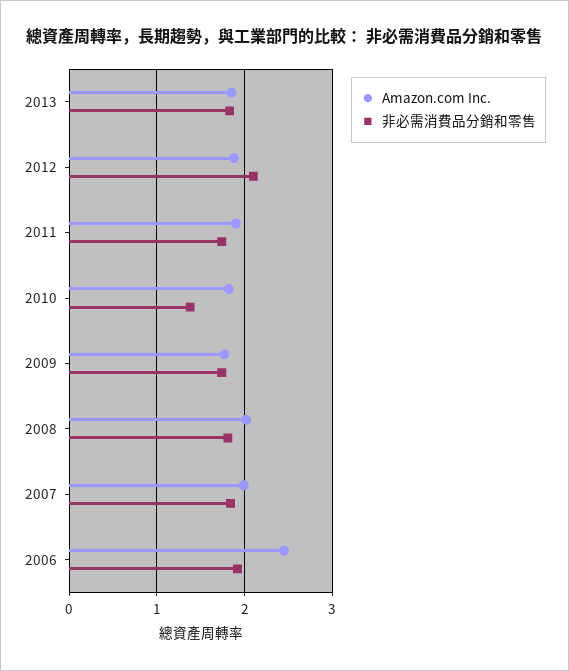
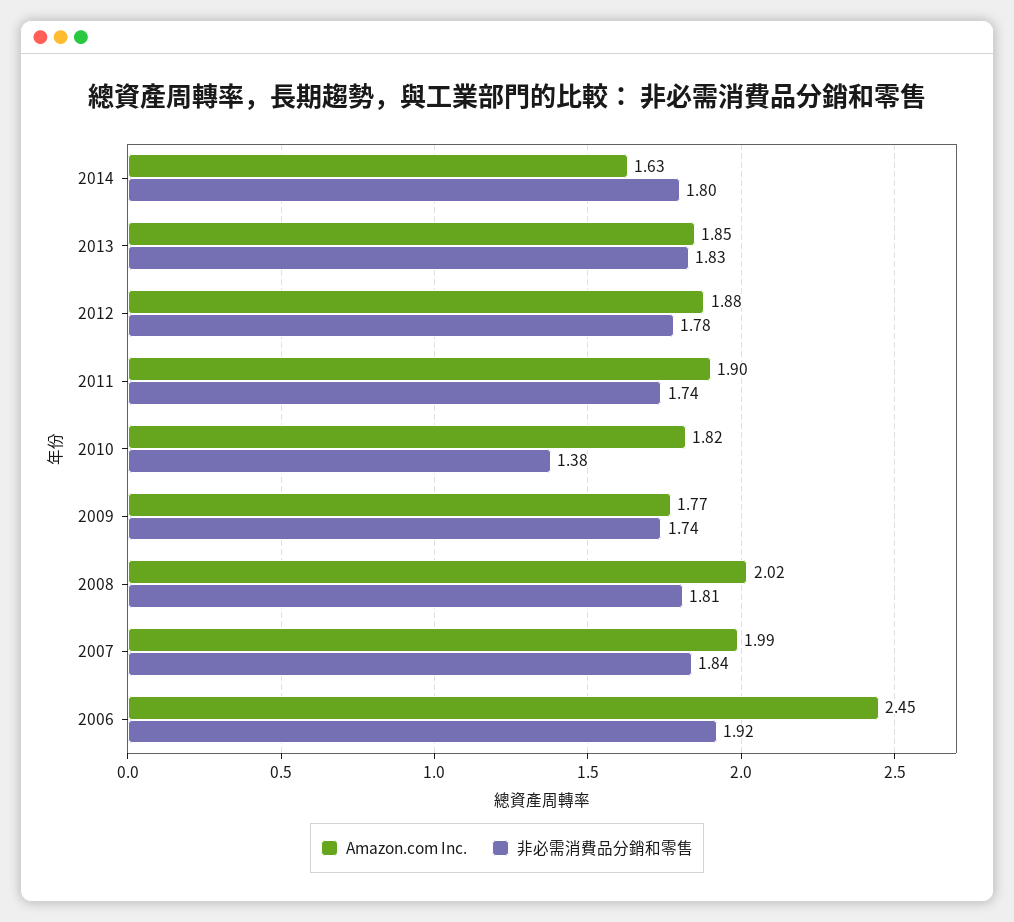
非必需消費品分銷和零售, 2012: 2.1 -> 1.78
Amazon.com Inc., 2014: none -> 1.63
非必需消費品分銷和零售, 2014: none -> 1.8

